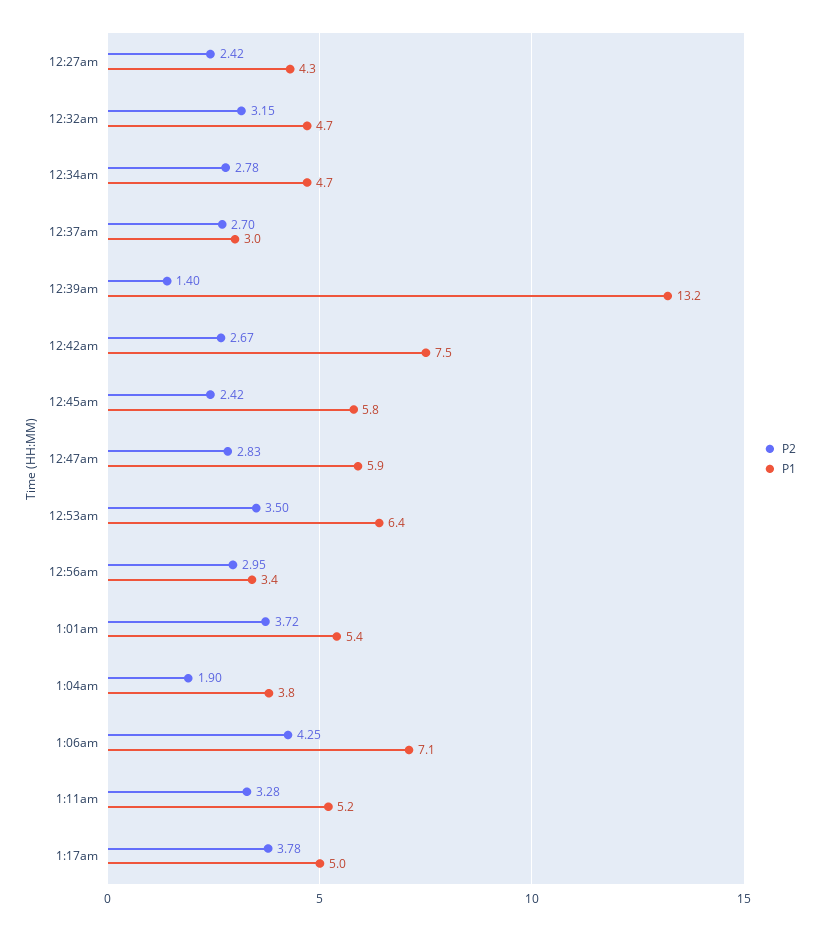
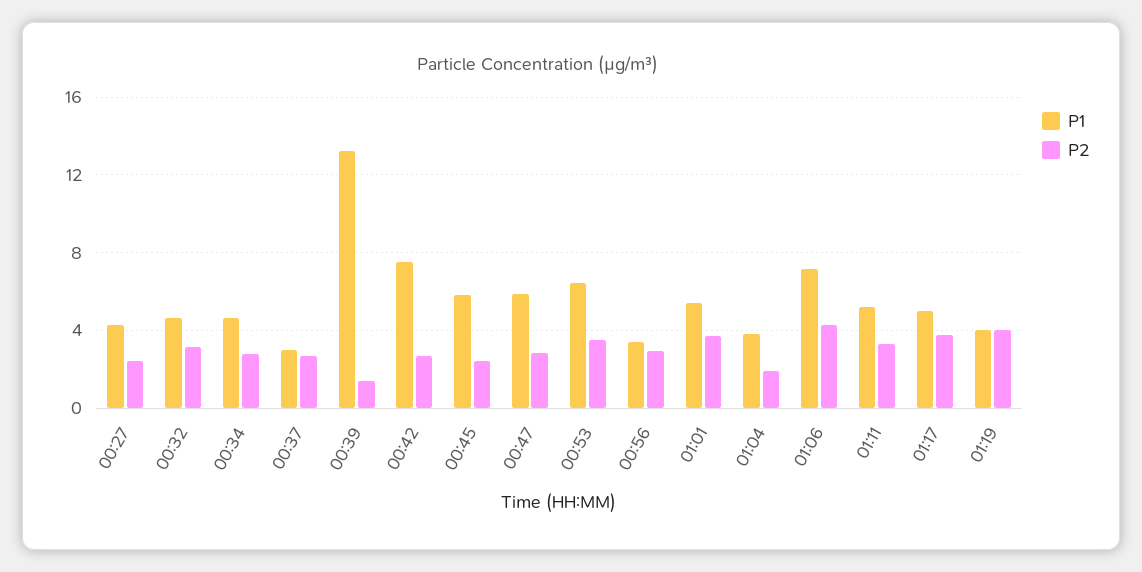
P1, 01:19: none -> 4
P2, 01:19: none -> 4

